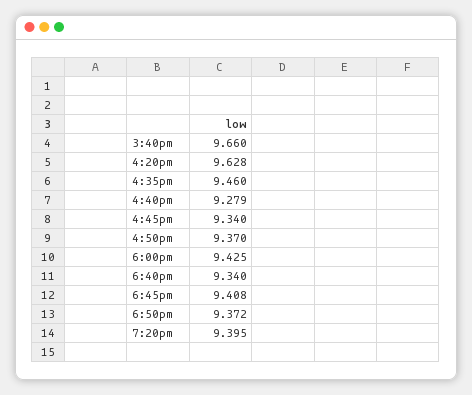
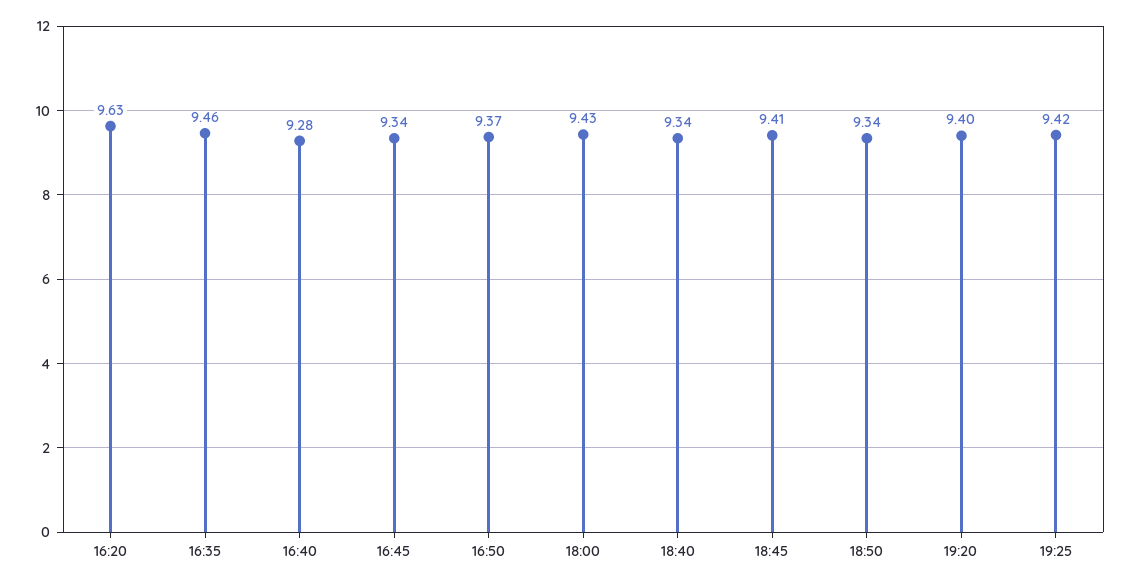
3:40pm: 9.66 -> none
6:50pm: 9.372 -> 9.34
19:25: none -> 9.42

